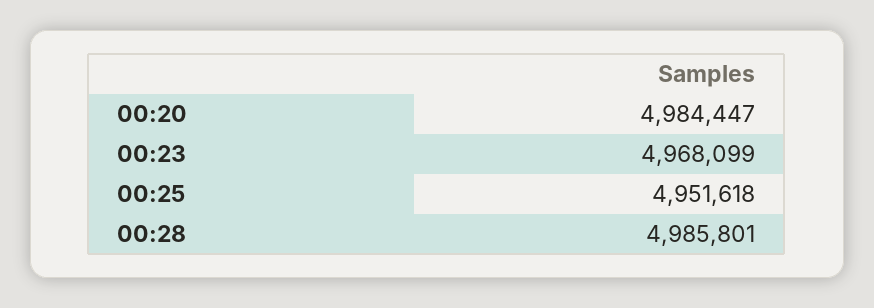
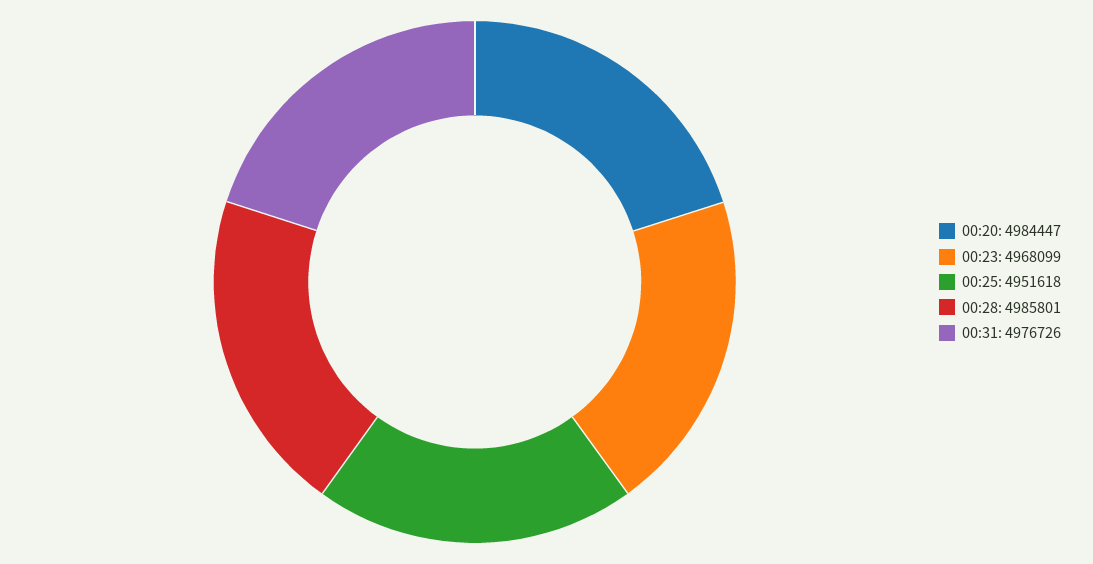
00:31: none -> 4976726

